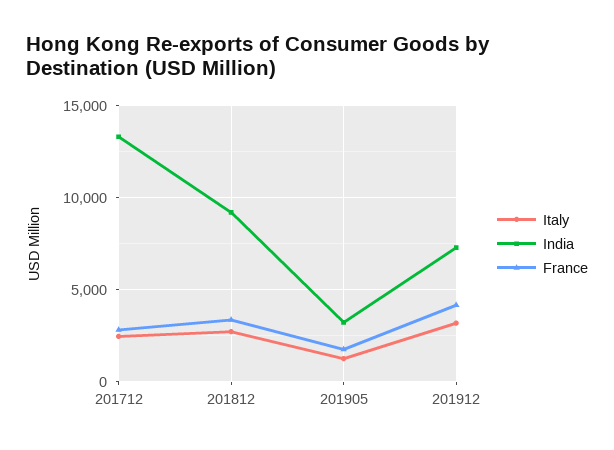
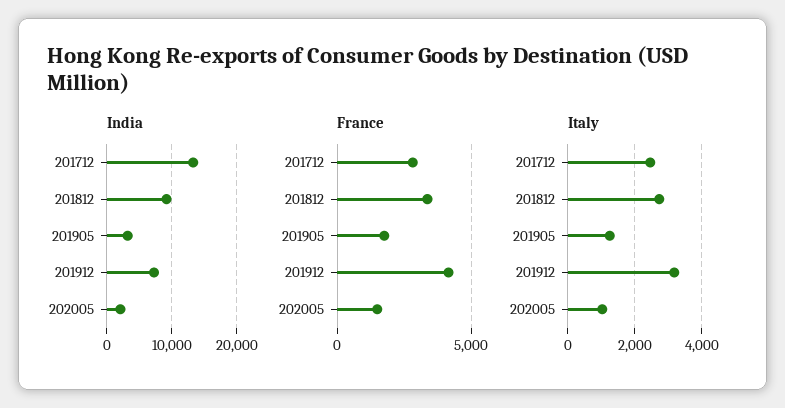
India, 202005: none -> 2000
France, 202005: none -> 1500
Italy, 202005: none -> 1000

